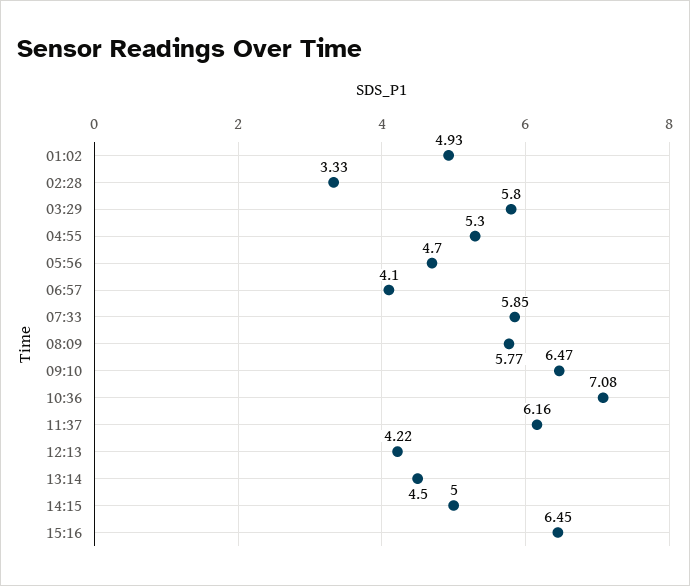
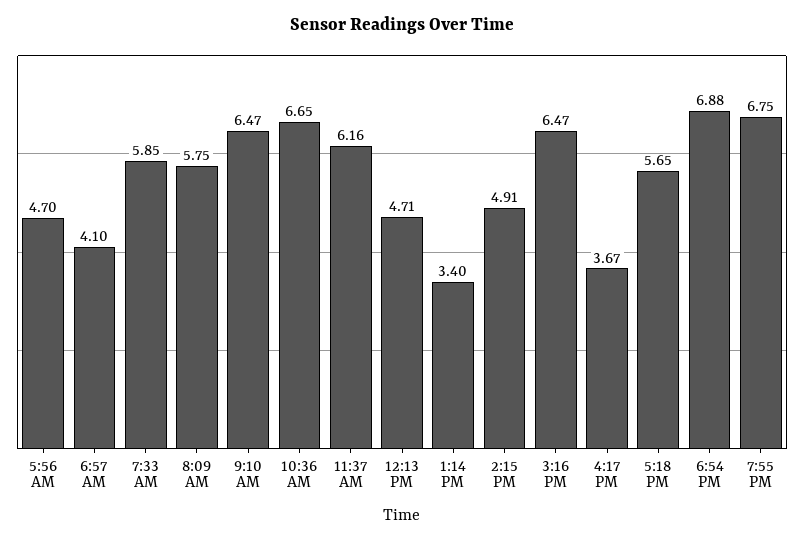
01:02: 4.93 -> none
02:28: 3.33 -> none
03:29: 5.8 -> none
04:55: 5.3 -> none
08:09: 5.77 -> 5.75
10:36: 7.08 -> 6.65
12:13: 4.22 -> 4.71
13:14: 4.5 -> 3.4
14:15: 5 -> 4.91
15:16: 6.45 -> 6.47
4:17 PM: none -> 3.67
5:18 PM: none -> 5.65
6:54 PM: none -> 6.88
7:55 PM: none -> 6.75

